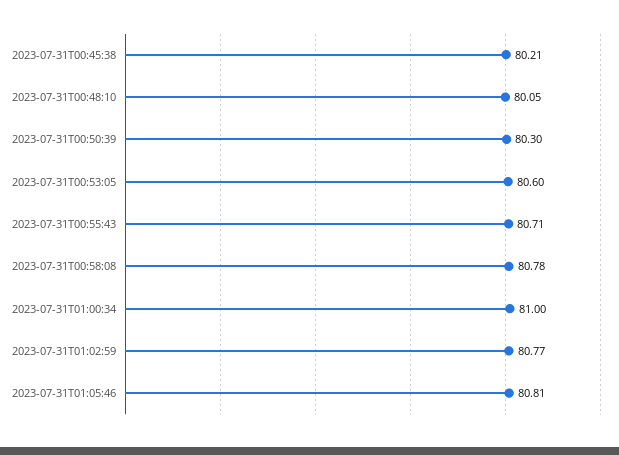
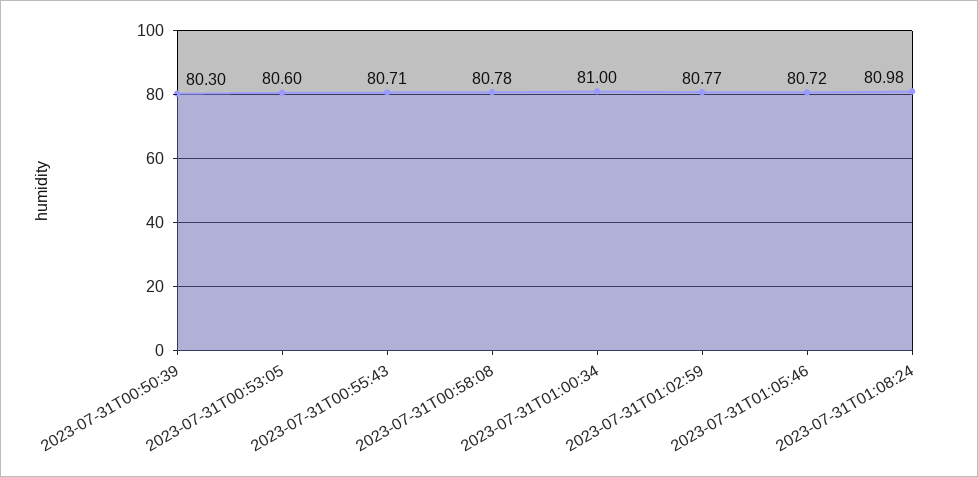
2023-07-31T00:45:38: 80.21 -> none
2023-07-31T00:48:10: 80.05 -> none
2023-07-31T01:05:46: 80.81 -> 80.72
2023-07-31T01:08:24: none -> 80.98

